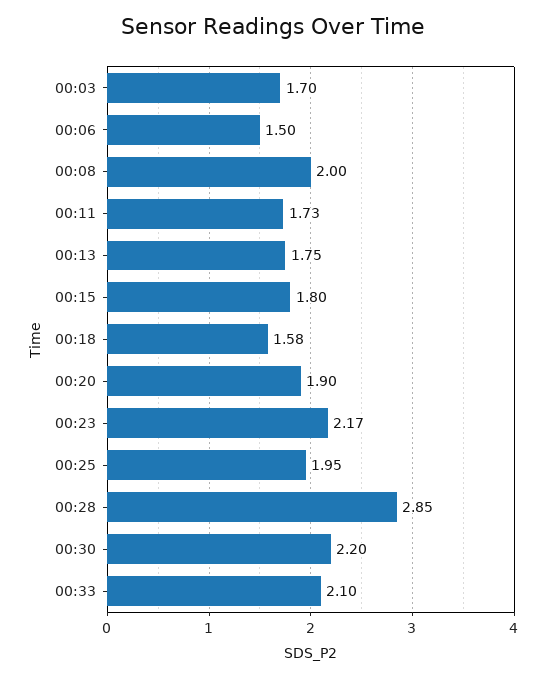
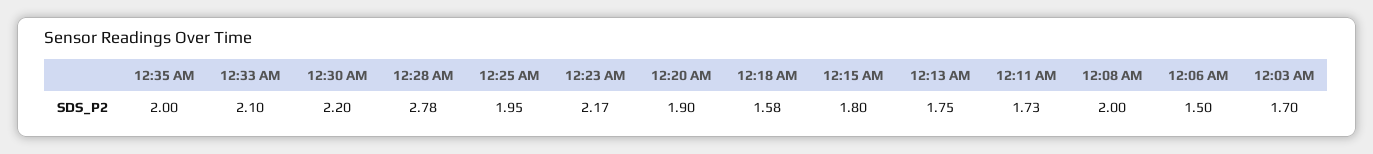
00:28: 2.85 -> 2.78
12:35 AM: none -> 2

